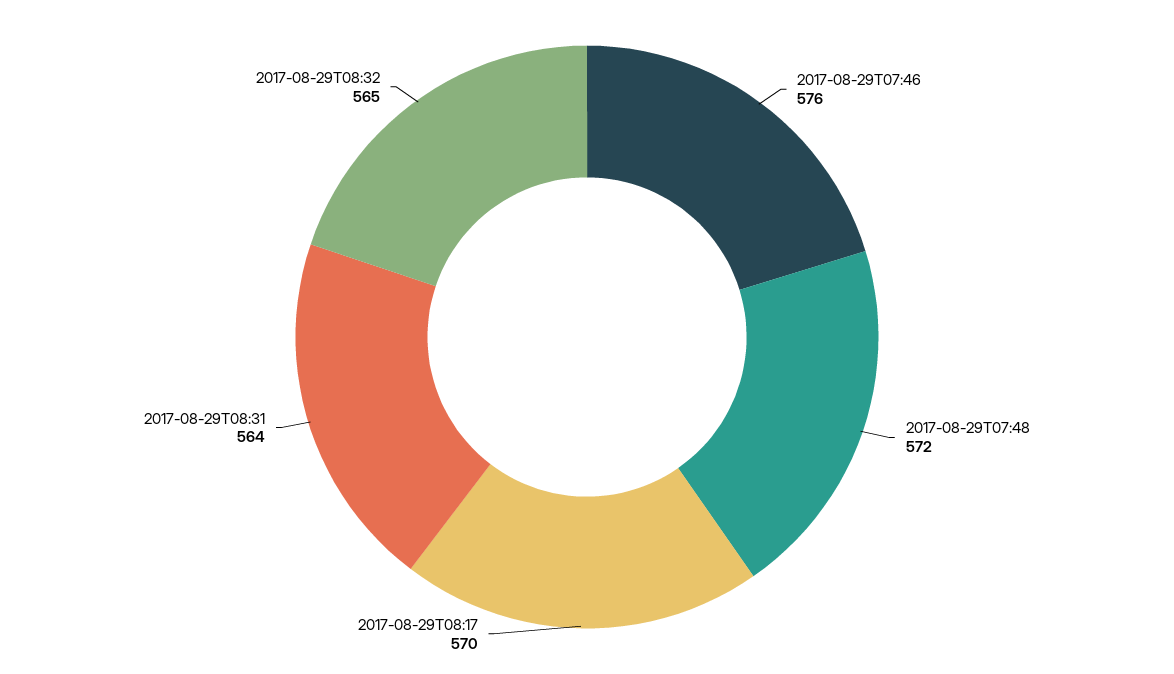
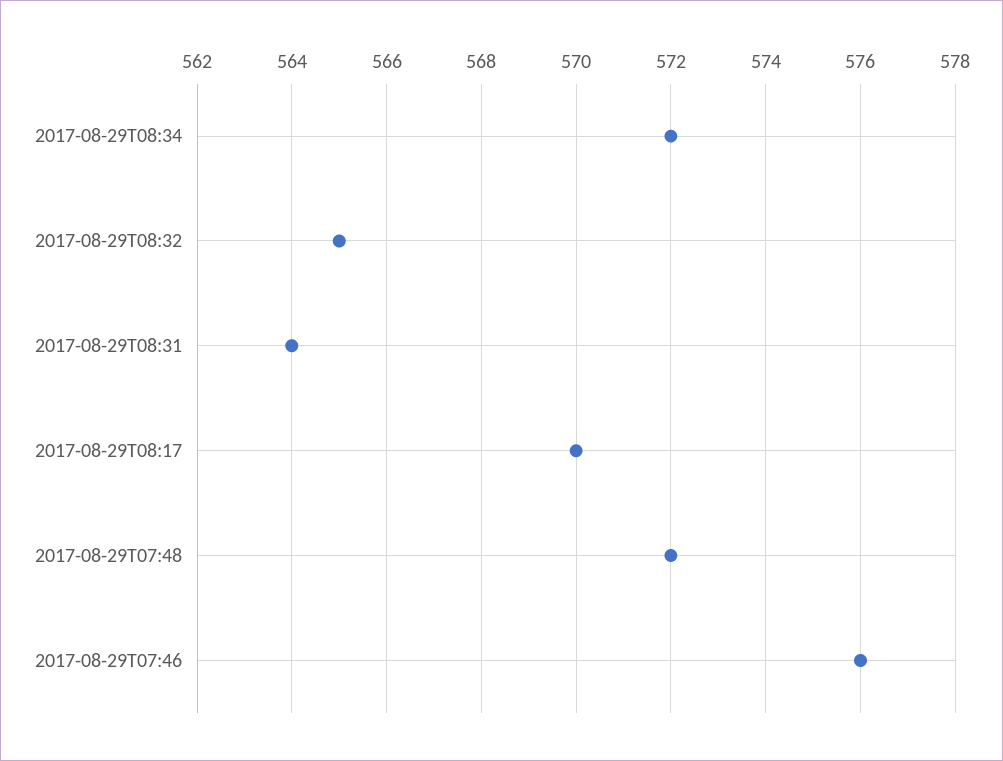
2017-08-29T08:34: none -> 572

